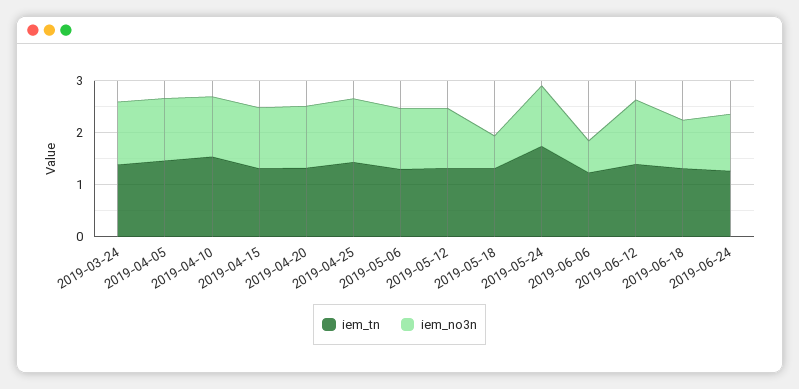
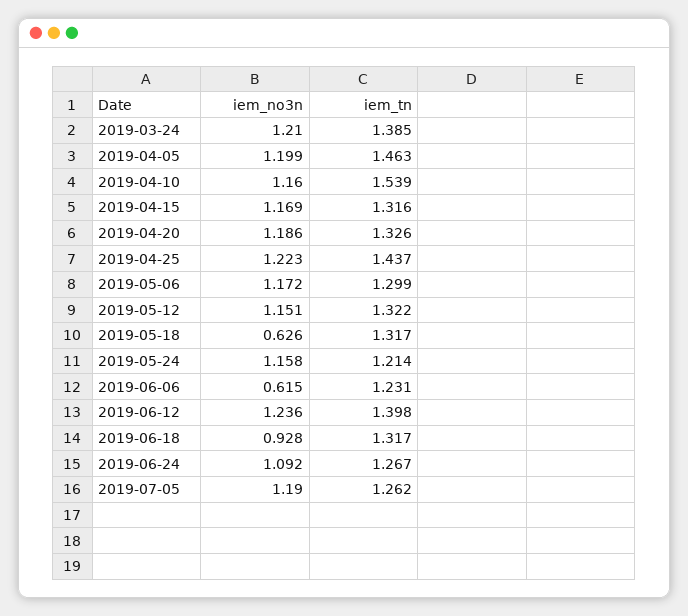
iem_tn, 2019-05-24: 1.8 -> 1.214
iem_no3n, 2019-07-05: none -> 1.19
iem_tn, 2019-07-05: none -> 1.262

